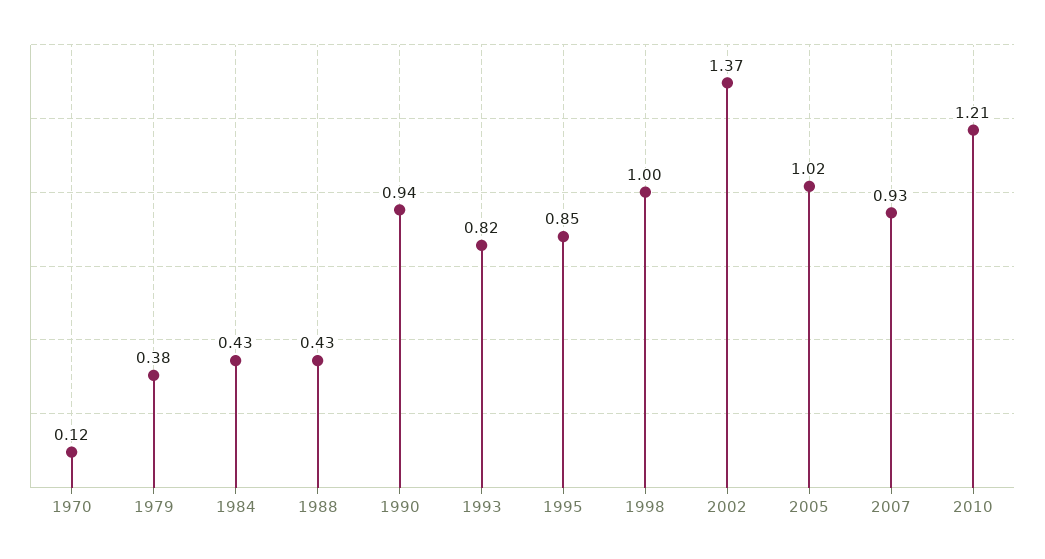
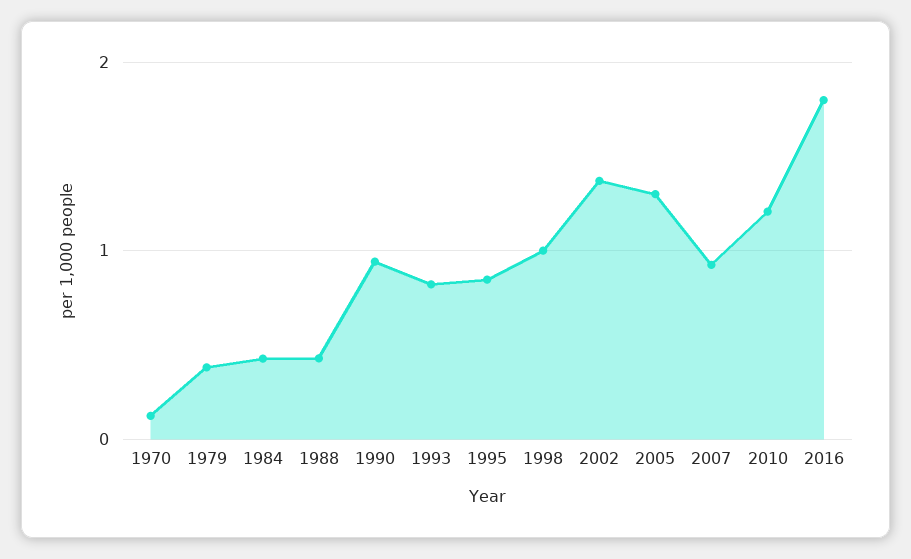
2005: 1.02 -> 1.3
2016: none -> 1.8

